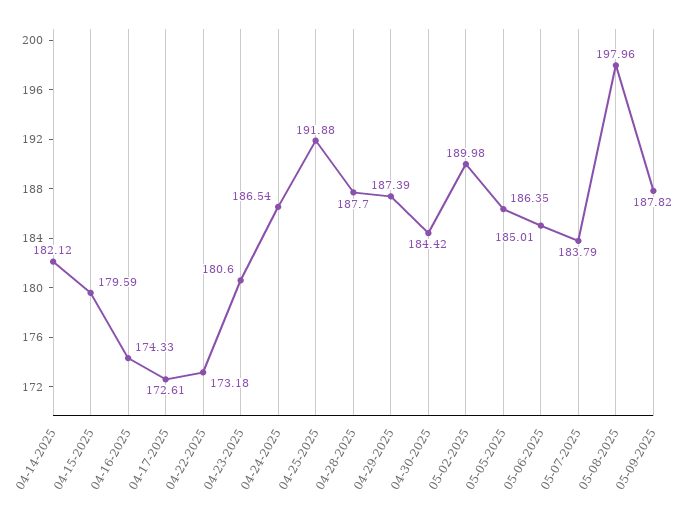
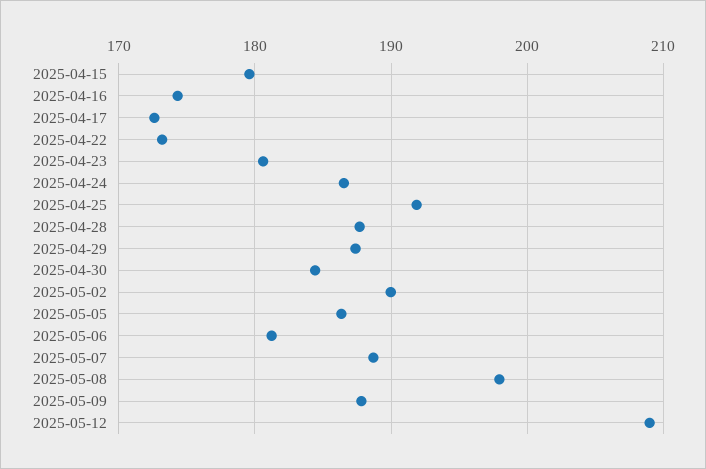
04-14-2025: 182.12 -> none
05-06-2025: 185.01 -> 181
05-07-2025: 183.79 -> 189
2025-05-12: none -> 209

